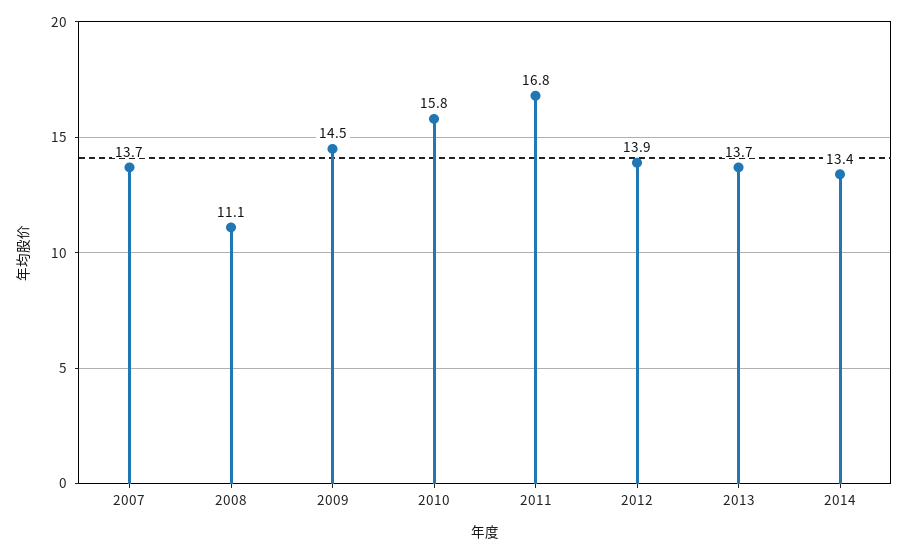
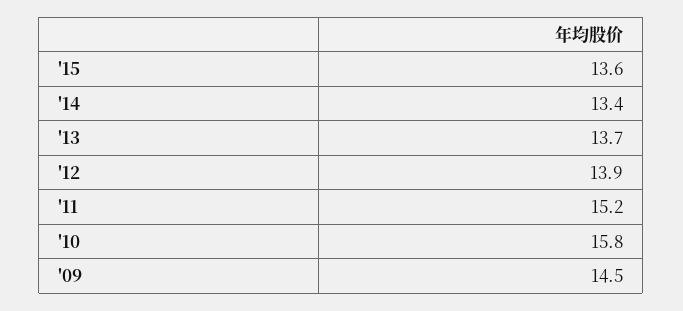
2007: 13.7 -> none
2008: 11.1 -> none
2011: 16.8 -> 15.2
'15: none -> 13.6

